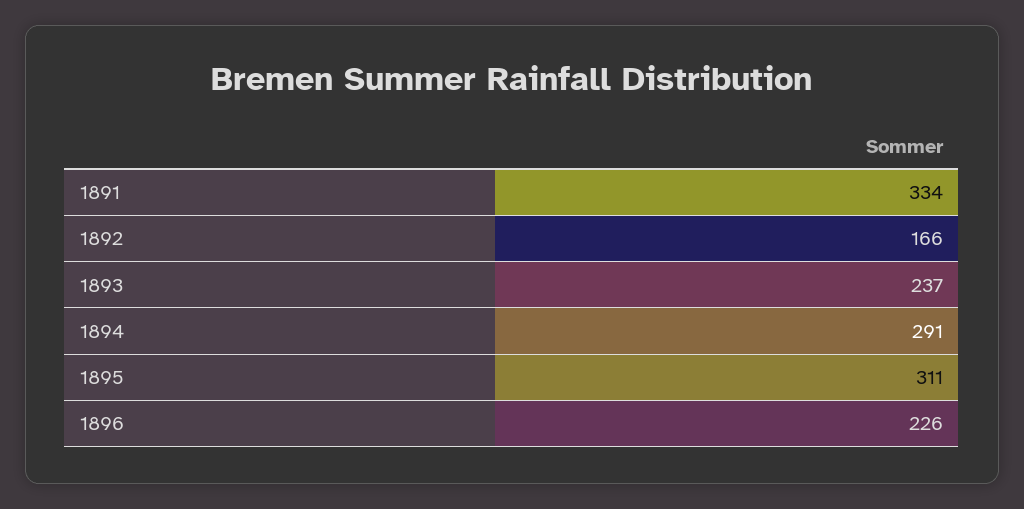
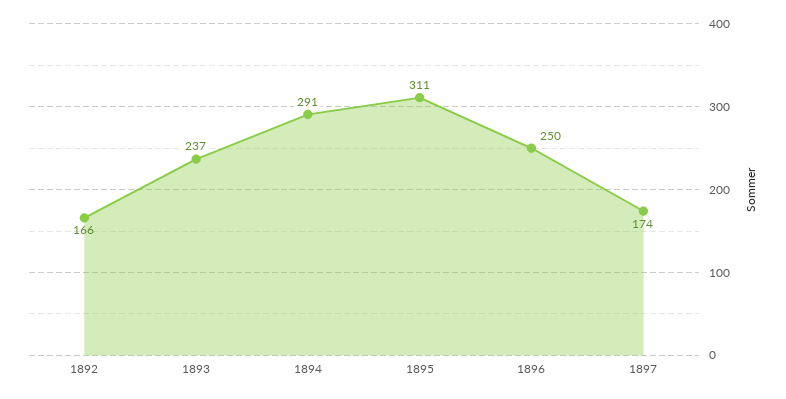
1891: 334 -> none
1896: 226 -> 250
1897: none -> 174

